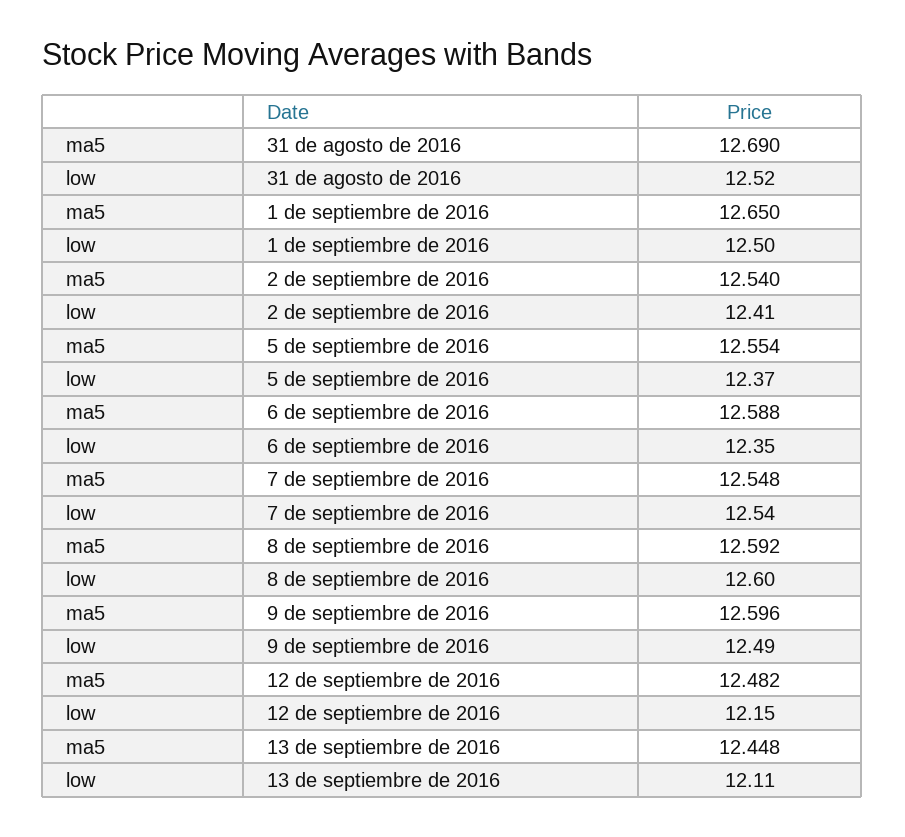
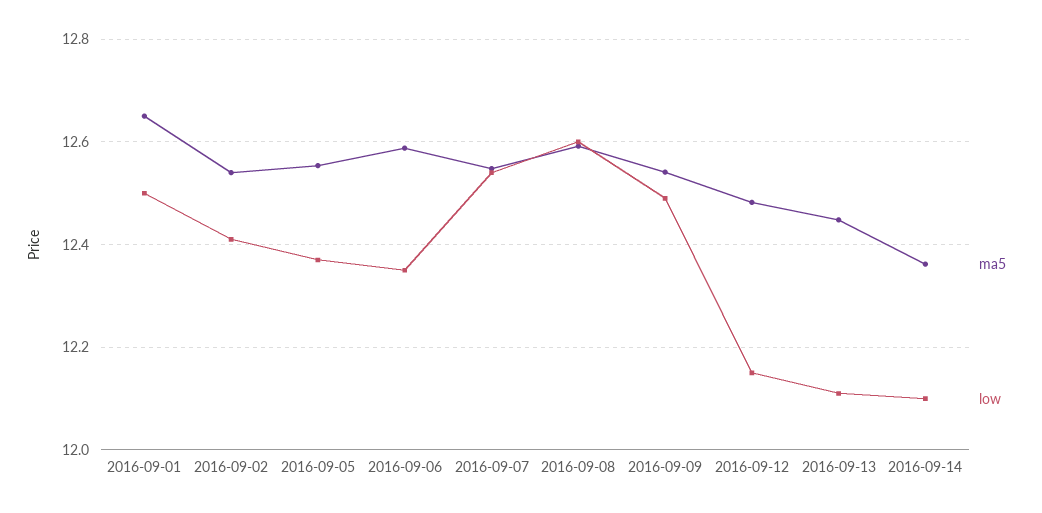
ma5, 31 de agosto de 2016: 12.69 -> none
low, 31 de agosto de 2016: 12.52 -> none
ma5, 9 de septiembre de 2016: 12.596 -> 12.54
ma5, 2016-09-14: none -> 12.36
low, 2016-09-14: none -> 12.1

